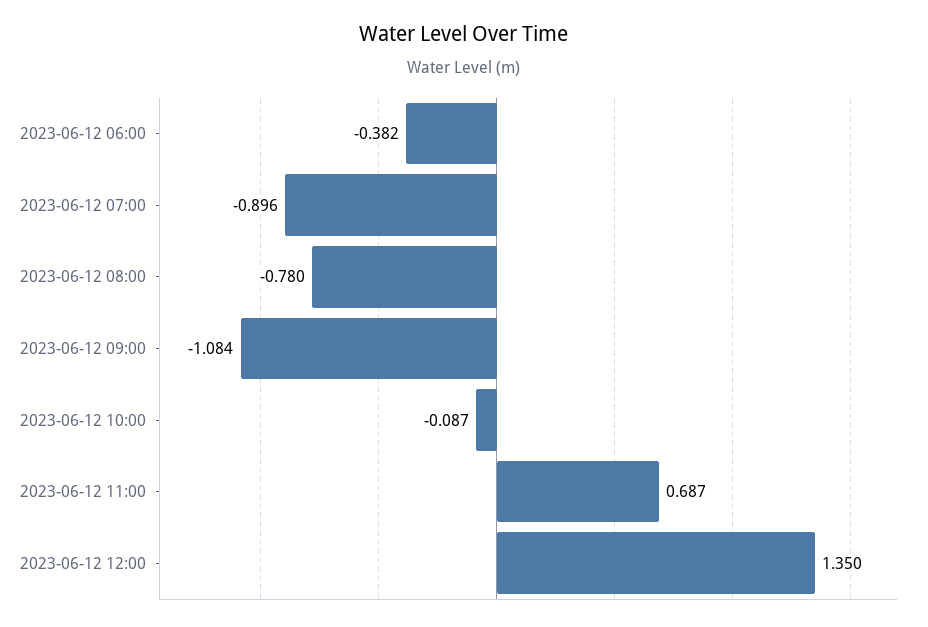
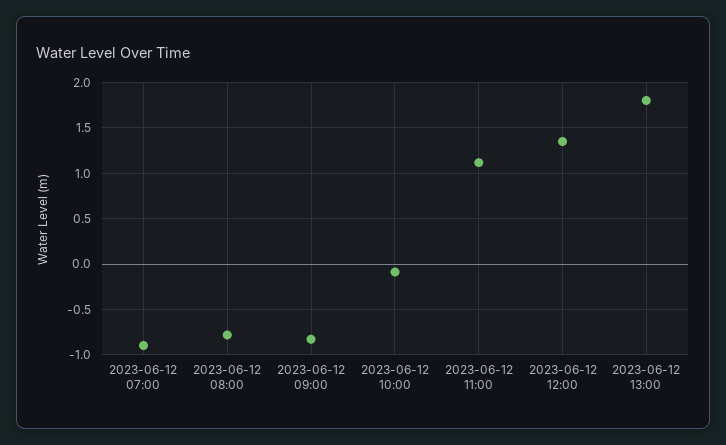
2023-06-12 06:00: -0.382 -> none
2023-06-12 09:00: -1.084 -> -0.8
2023-06-12 11:00: 0.687 -> 1.1
2023-06-12 13:00: none -> 1.8

